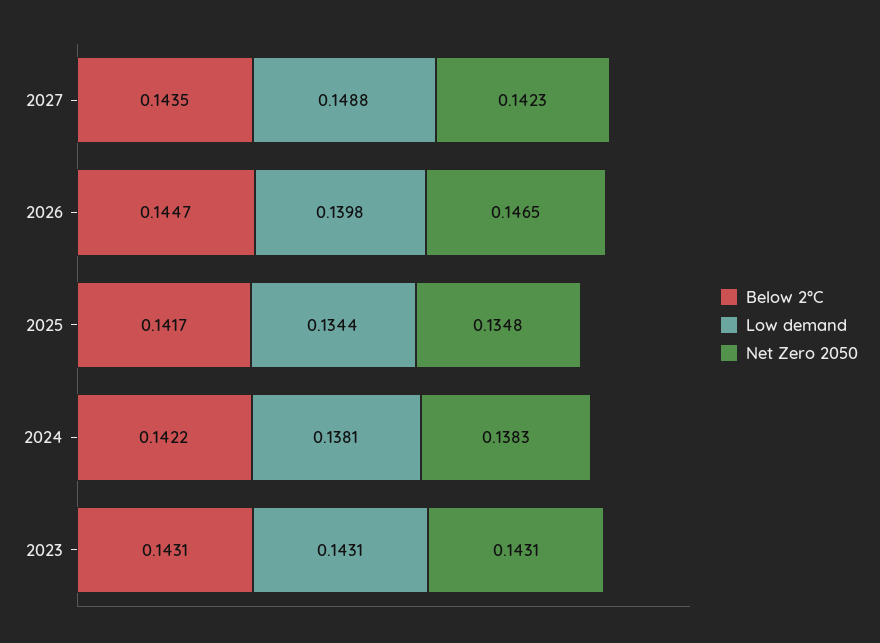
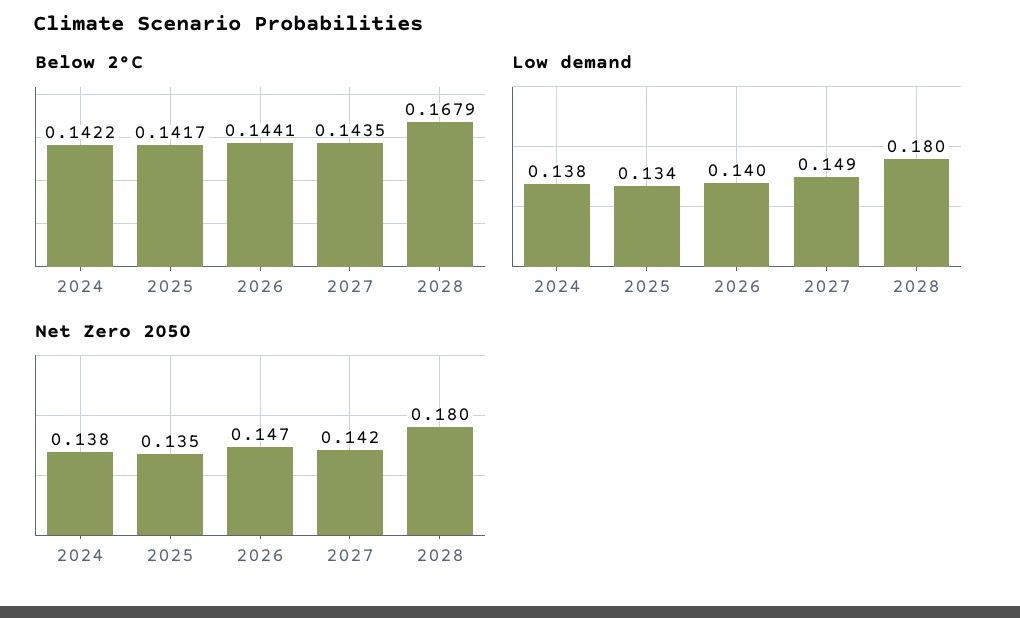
Below 2°C, 2026: 0.1447 -> 0.1441
Below 2°C, 2023: 0.1431 -> none
Low demand, 2023: 0.1431 -> none
Net Zero 2050, 2023: 0.1431 -> none
Below 2°C, 2028: none -> 0.1679
Low demand, 2028: none -> 0.18
Net Zero 2050, 2028: none -> 0.18

